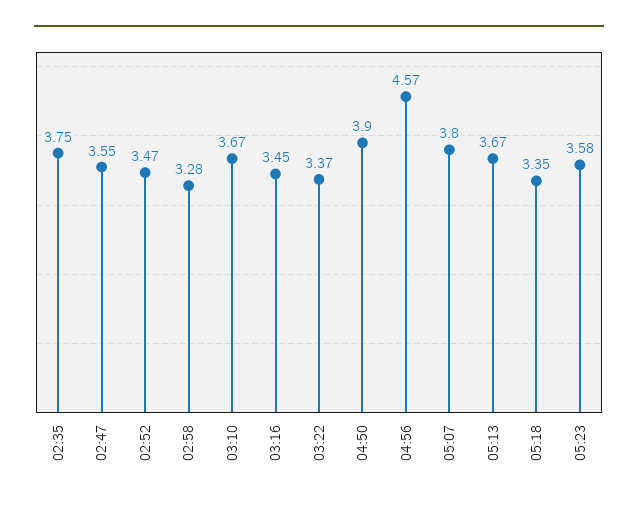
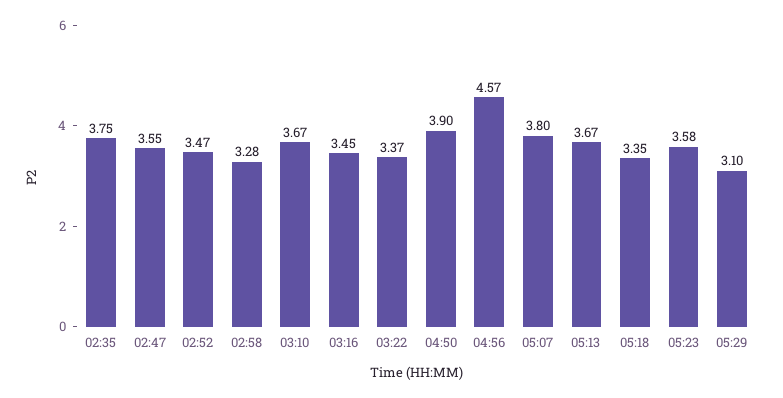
05:29: none -> 3.1

